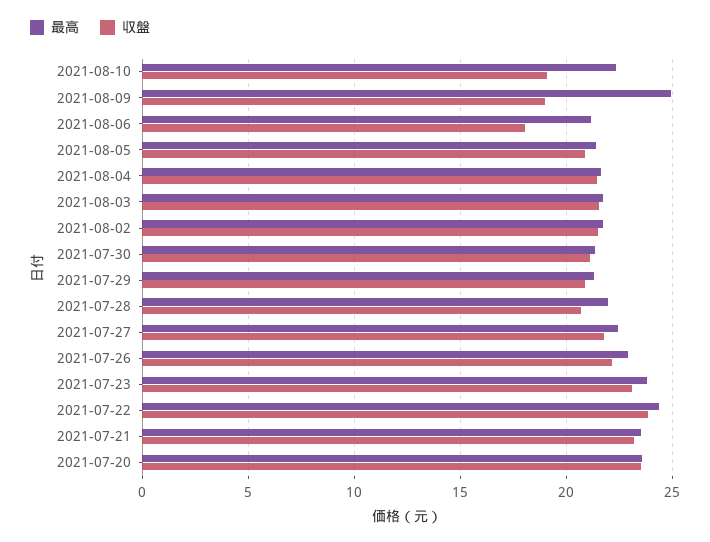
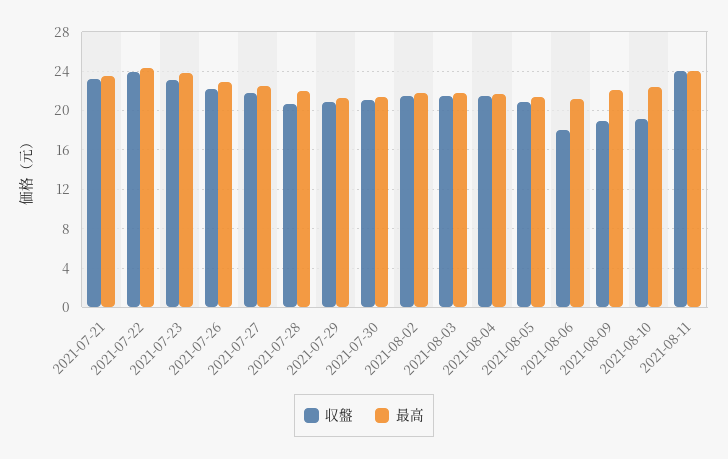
最高, 2021-08-09: 25 -> 22
最高, 2021-07-20: 23.5 -> none
収盤, 2021-07-20: 23.5 -> none
収盤, 2021-08-11: none -> 24
最高, 2021-08-11: none -> 24

